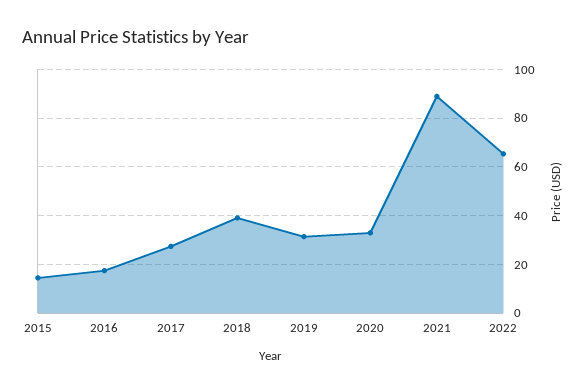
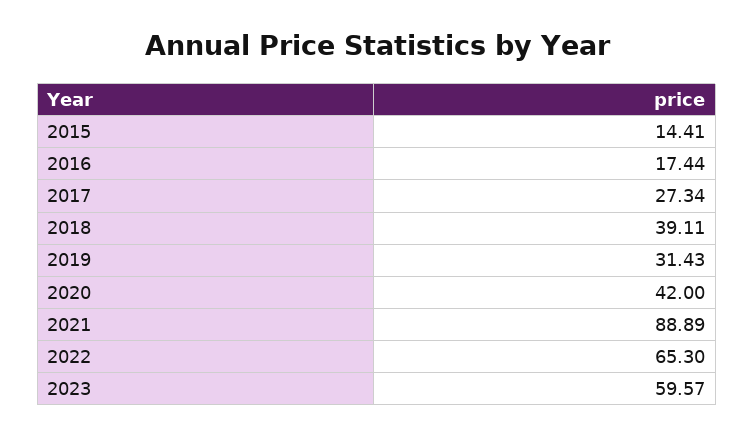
2020: 32.5 -> 42
2023: none -> 59.57

